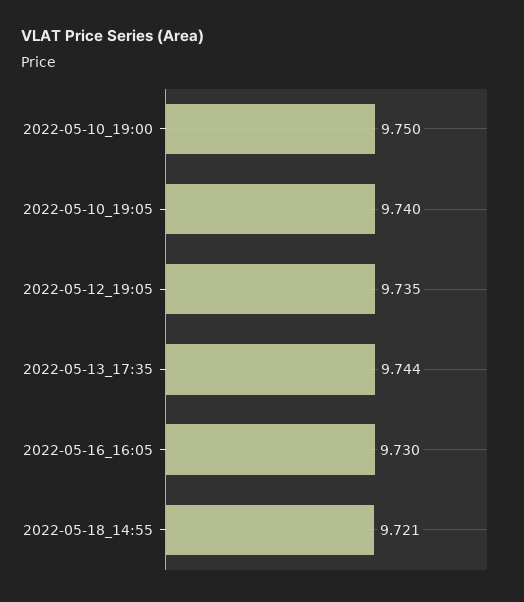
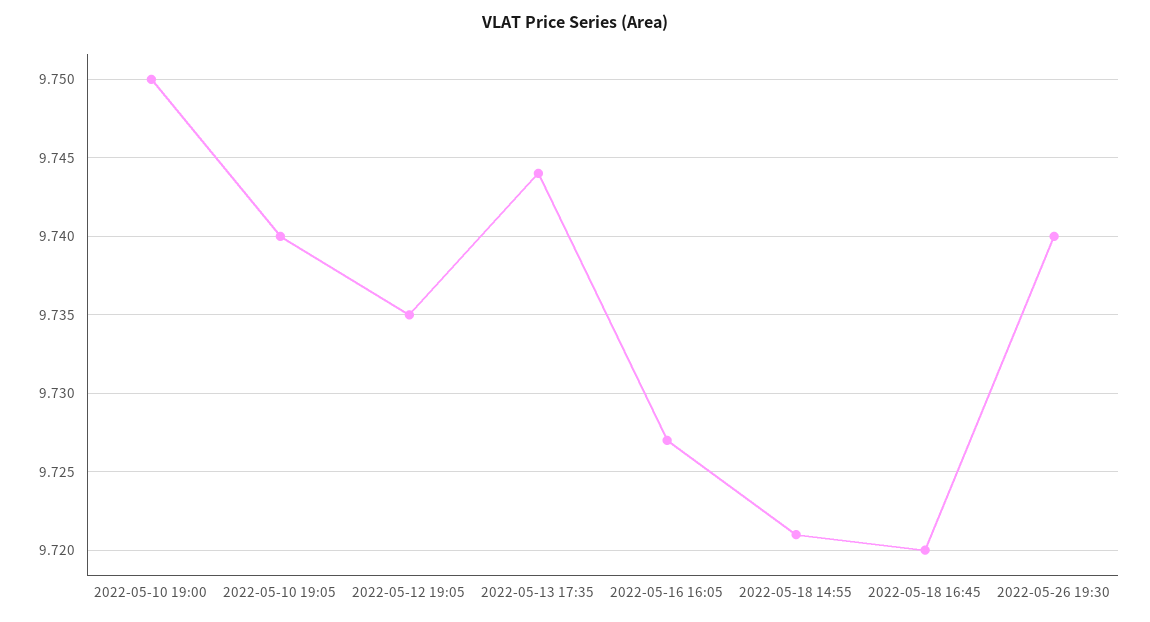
2022-05-16_16:05: 9.73 -> 9.727
2022-05-18 16:45: none -> 9.72
2022-05-26 19:30: none -> 9.74

